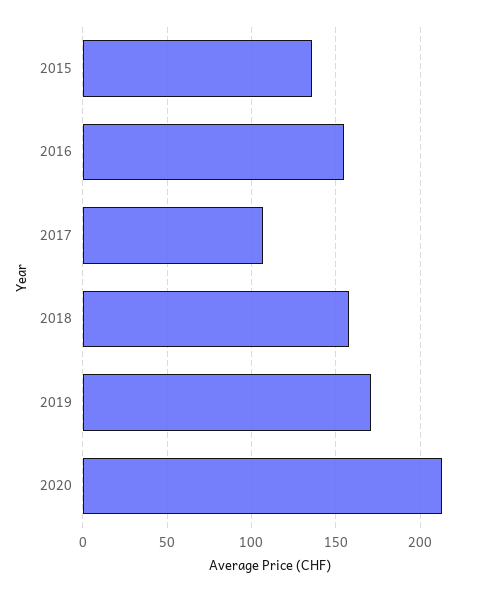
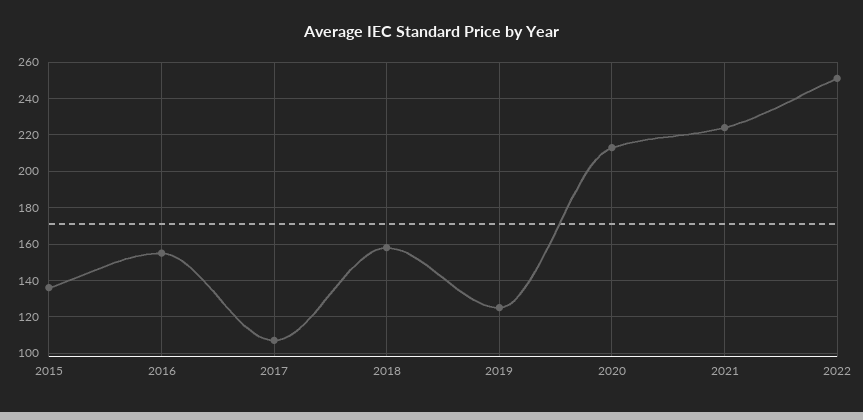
2019: 170 -> 125
2021: none -> 225
2022: none -> 250

